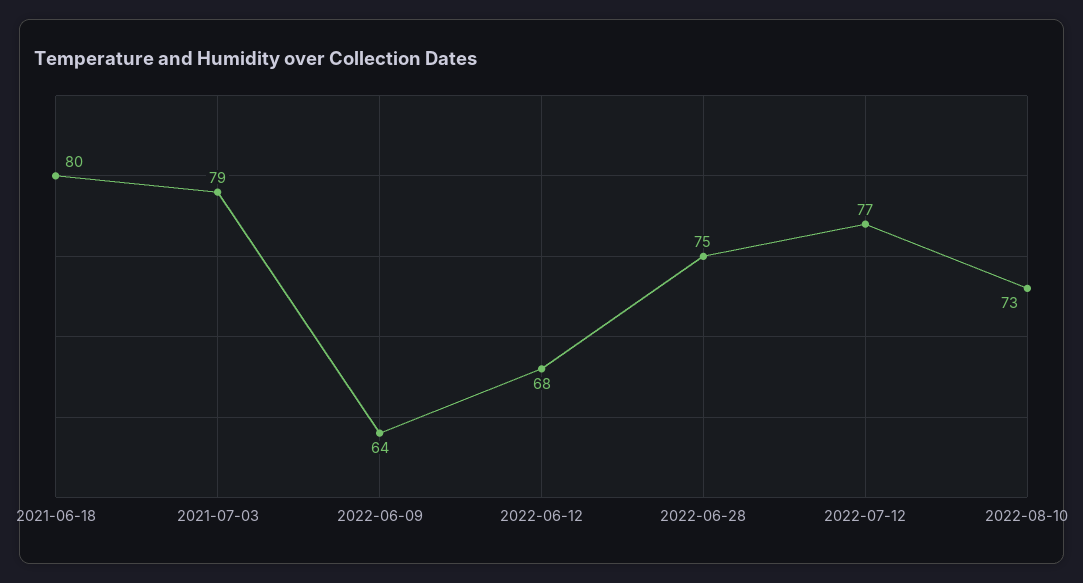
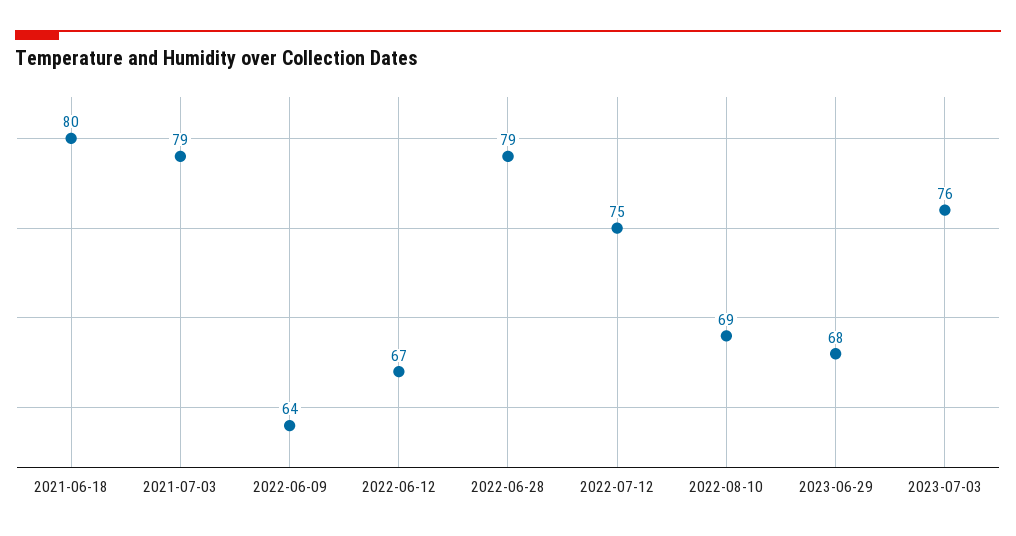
2022-06-12: 68 -> 67
2022-06-28: 75 -> 79
2022-07-12: 77 -> 75
2022-08-10: 73 -> 69
2023-06-29: none -> 68
2023-07-03: none -> 76

